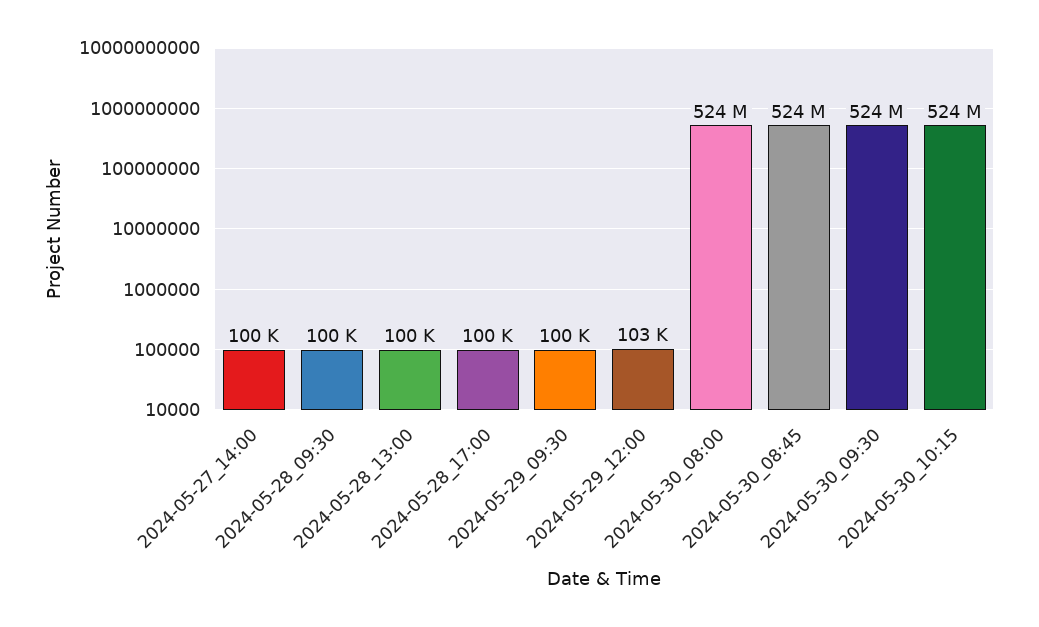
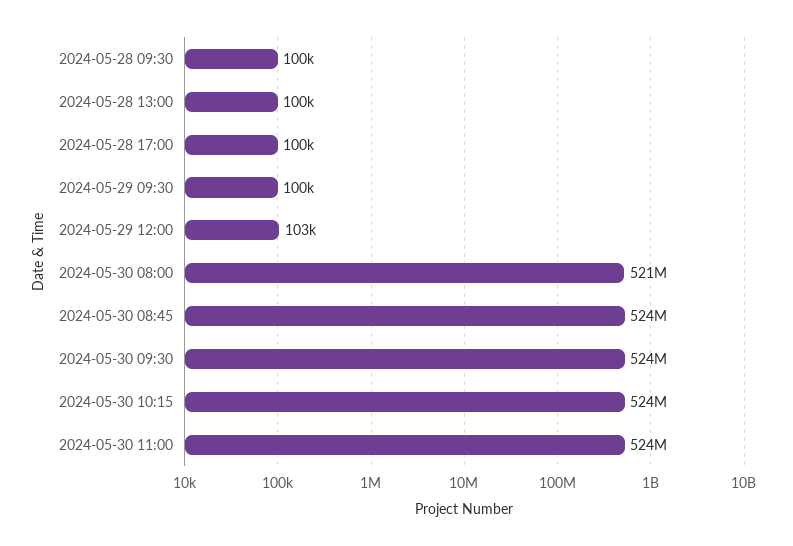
2024-05-27_14:00: 100000 -> none
2024-05-30_08:00: 524000000 -> 521000000
2024-05-30 11:00: none -> 524000000

